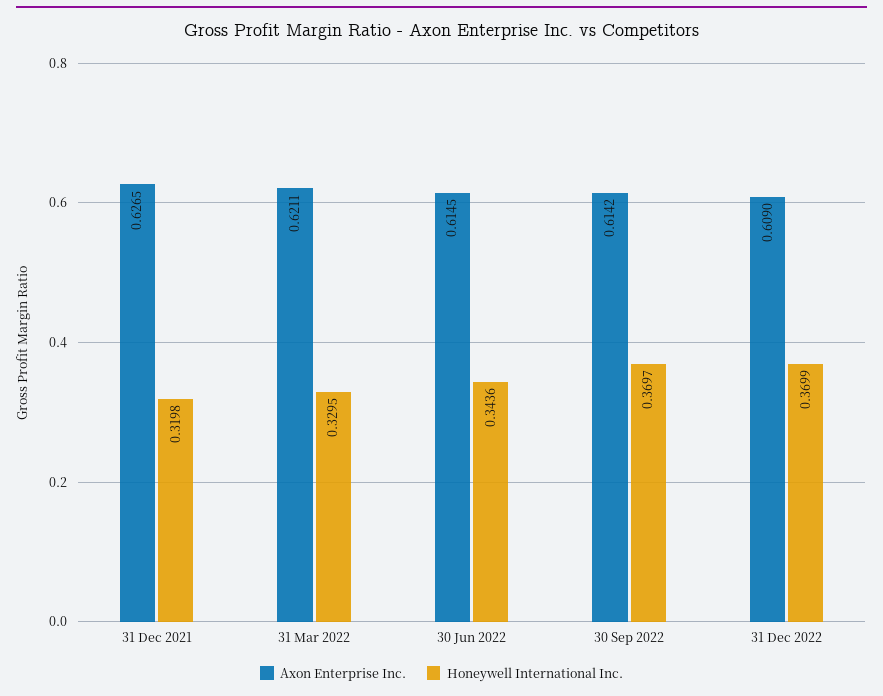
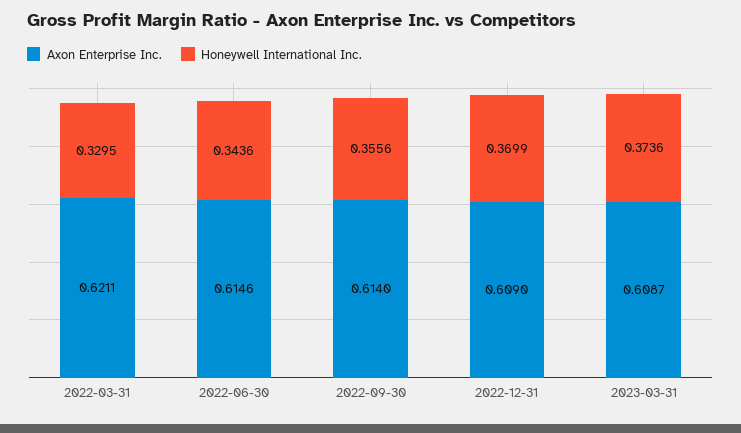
Axon Enterprise Inc., 31 Dec 2021: 0.6265 -> none
Honeywell International Inc., 31 Dec 2021: 0.3198 -> none
Axon Enterprise Inc., 30 Jun 2022: 0.6145 -> 0.6146
Axon Enterprise Inc., 30 Sep 2022: 0.6142 -> 0.614
Honeywell International Inc., 30 Sep 2022: 0.3697 -> 0.3556
Axon Enterprise Inc., 2023-03-31: none -> 0.6087
Honeywell International Inc., 2023-03-31: none -> 0.3736

